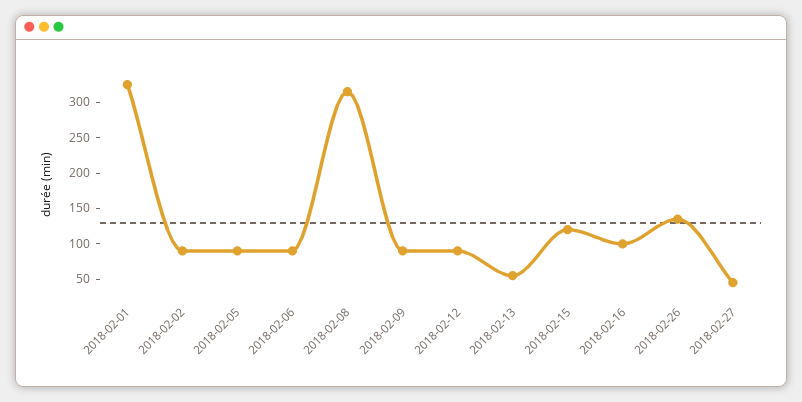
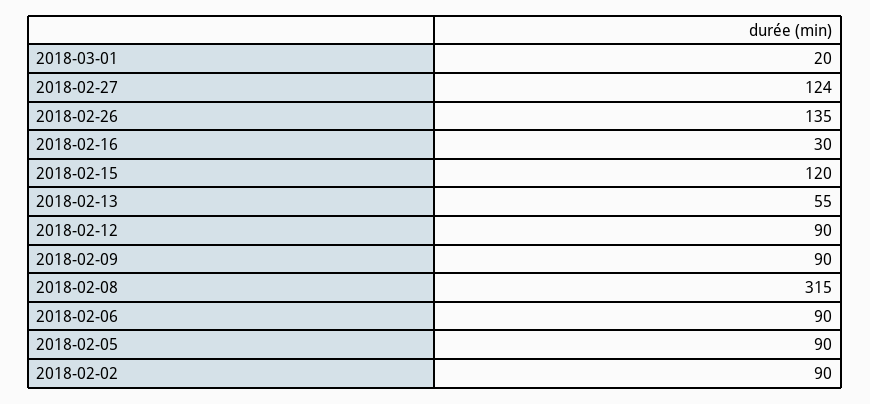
2018-02-01: 325 -> none
2018-02-16: 100 -> 30
2018-02-27: 50 -> 124
2018-03-01: none -> 20

